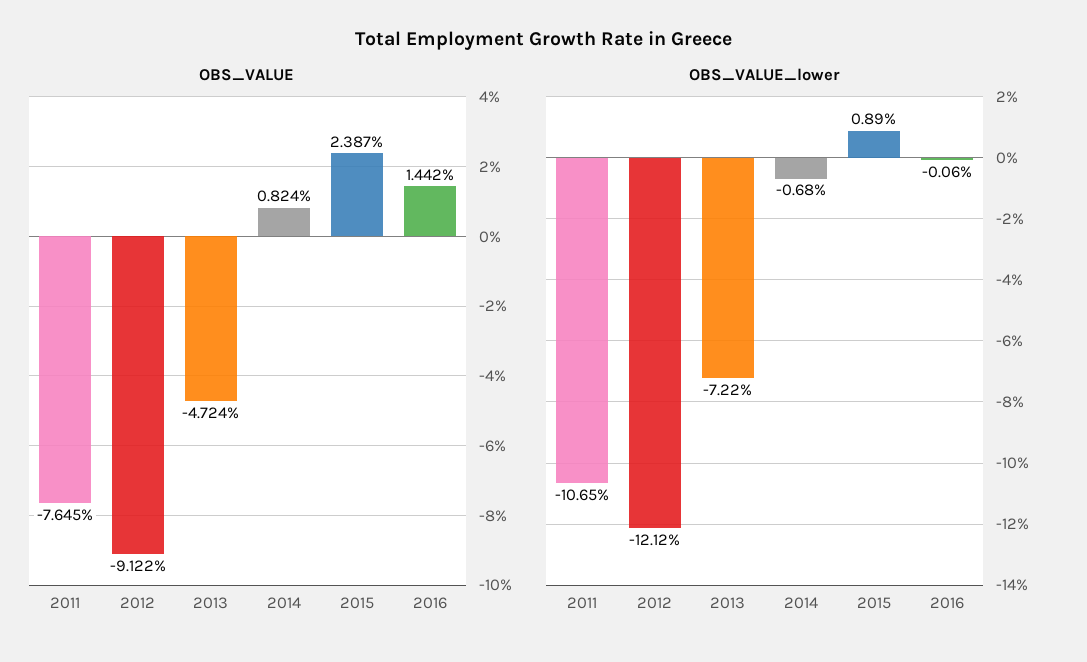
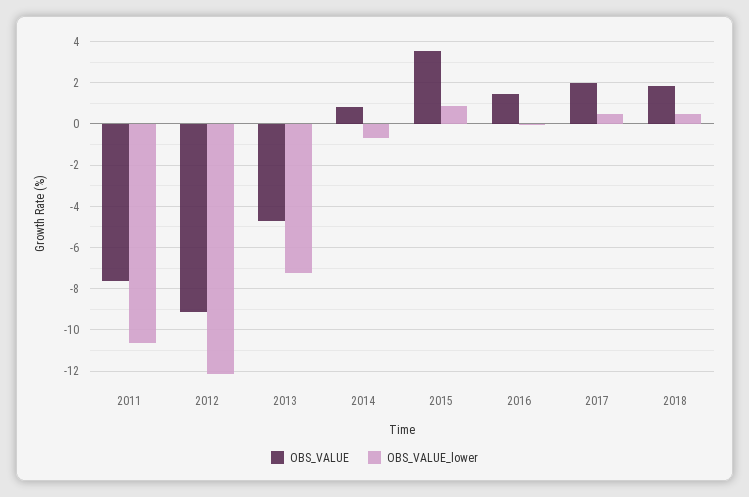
OBS_VALUE, 2015: 2.387 -> 3.5
OBS_VALUE, 2017: none -> 2
OBS_VALUE_lower, 2017: none -> 0.5
OBS_VALUE, 2018: none -> 2
OBS_VALUE_lower, 2018: none -> 0.5

